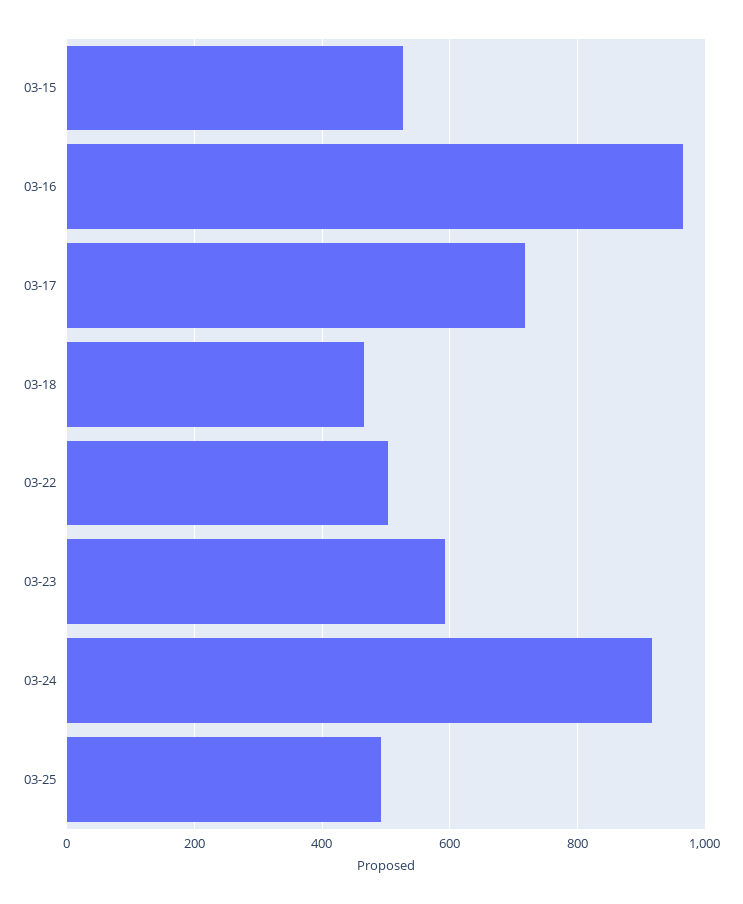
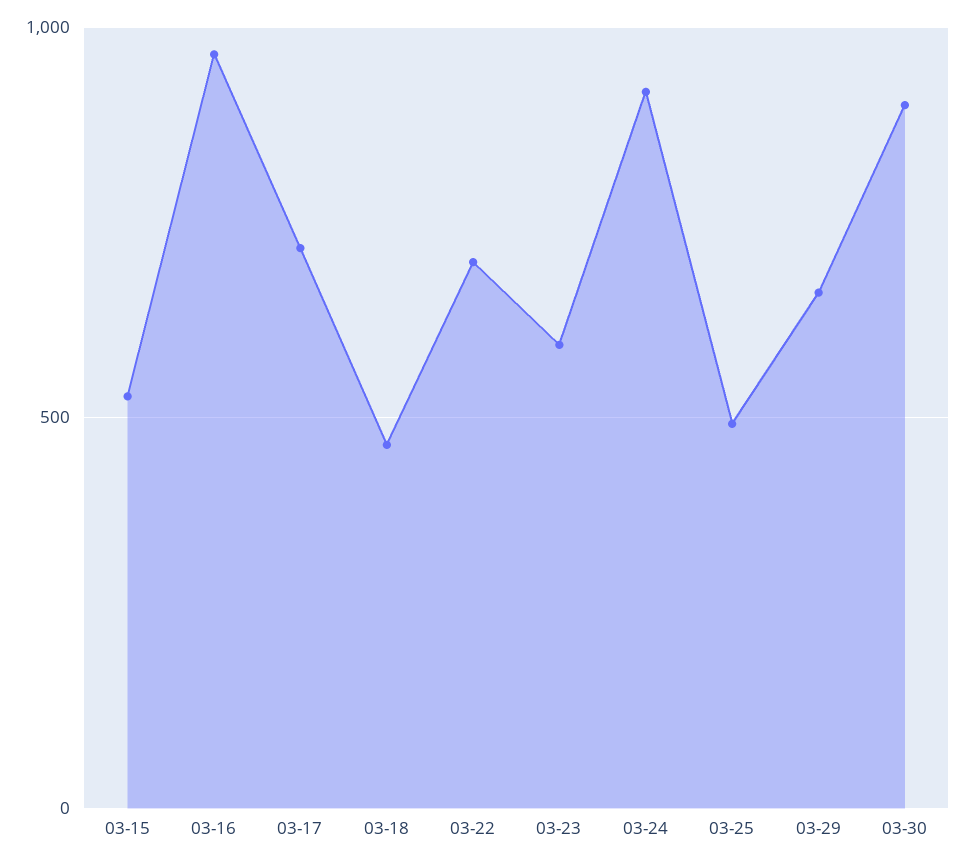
03-22: 500 -> 700
03-29: none -> 650
03-30: none -> 900

